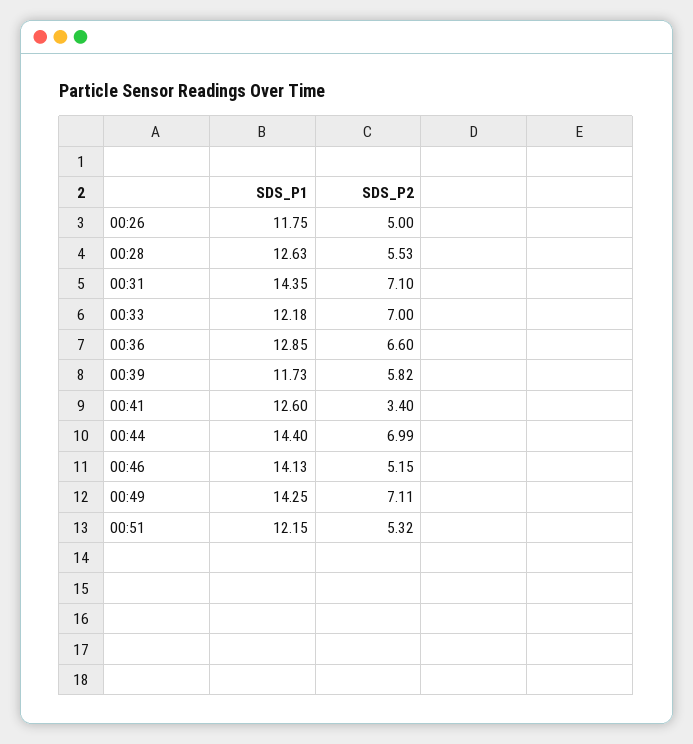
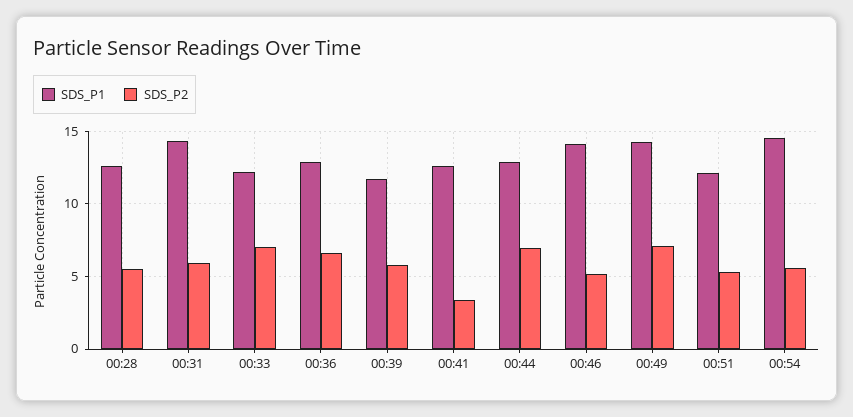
SDS_P1, 00:26: 11.75 -> none
SDS_P2, 00:26: 5 -> none
SDS_P2, 00:31: 7.1 -> 6
SDS_P1, 00:44: 14.4 -> 13
SDS_P1, 00:54: none -> 14.5
SDS_P2, 00:54: none -> 5.5

